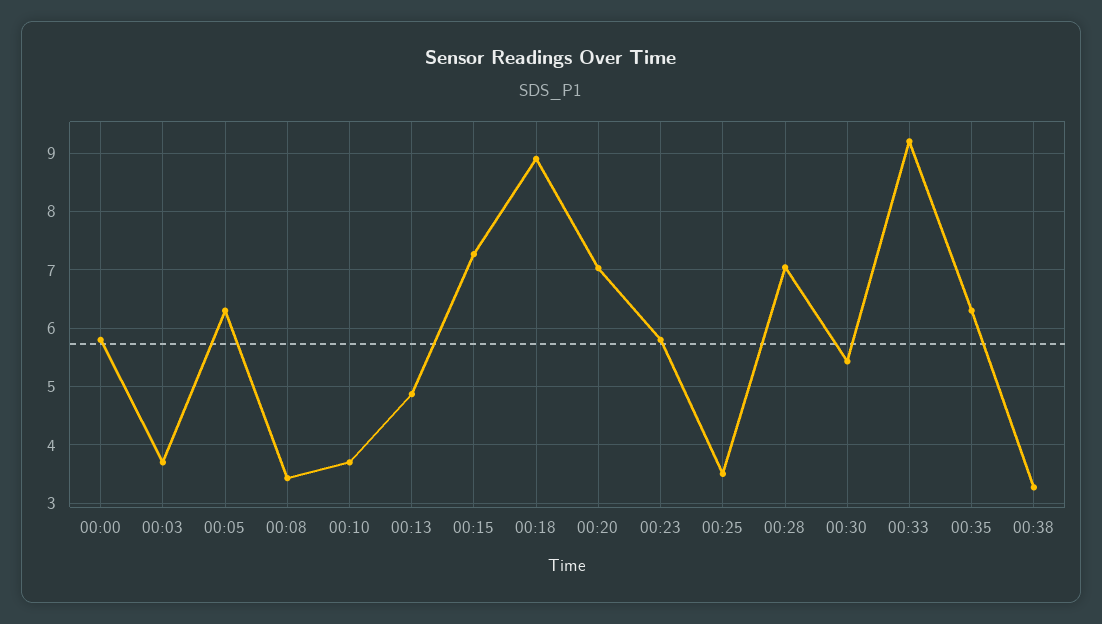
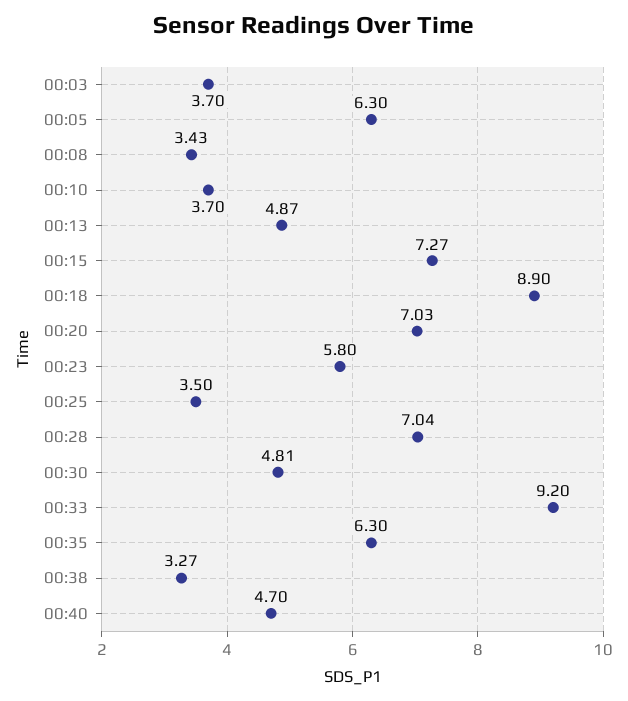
00:00: 5.8 -> none
00:30: 5.4 -> 4.81
00:40: none -> 4.7

